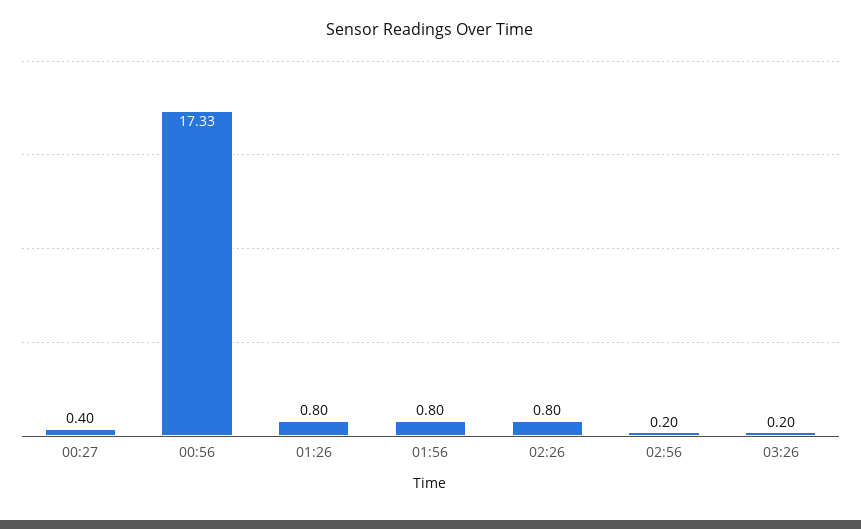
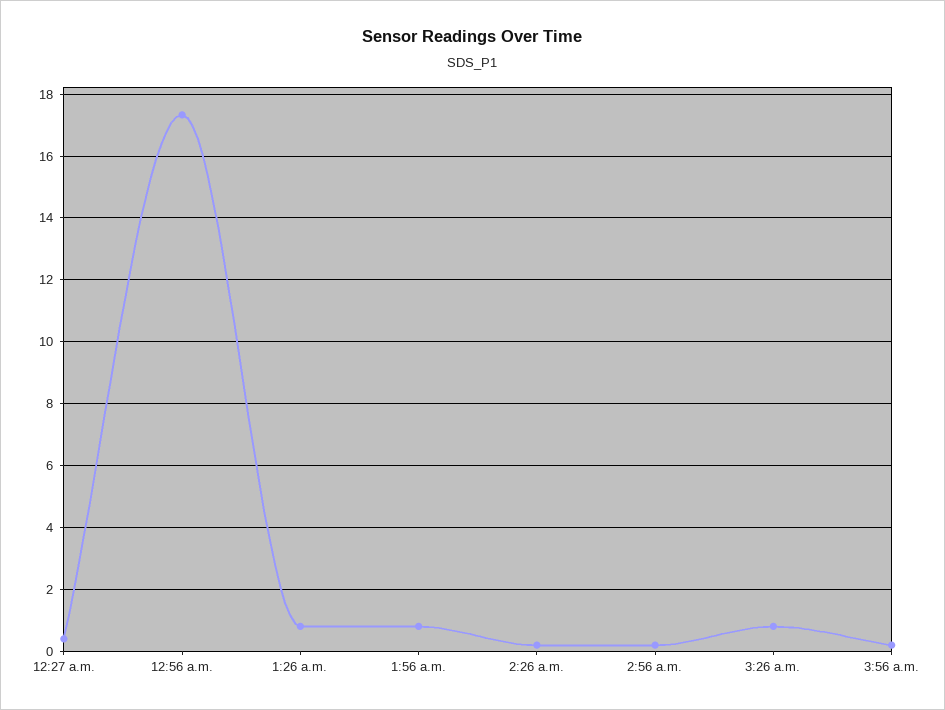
02:26: 0.8 -> 0.2
03:26: 0.2 -> 0.8
3:56 a.m.: none -> 0.2

